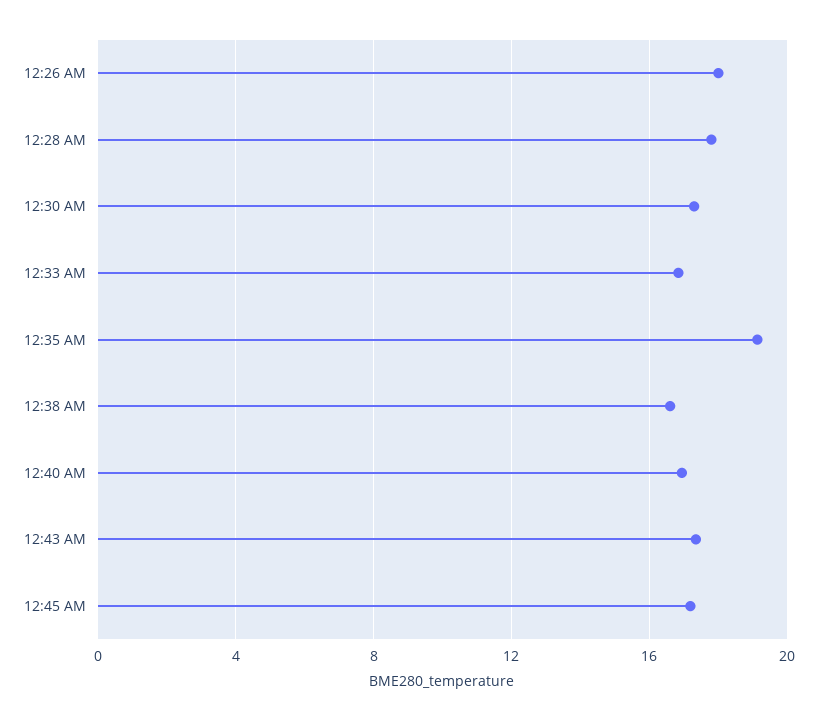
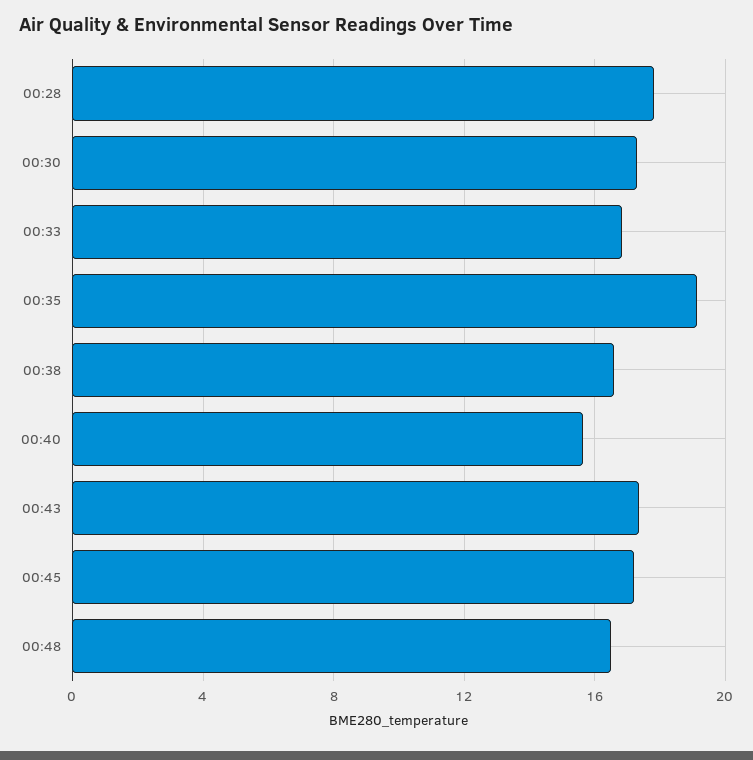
12:26 AM: 18 -> none
12:40 AM: 17 -> 15.5
00:48: none -> 16.5

